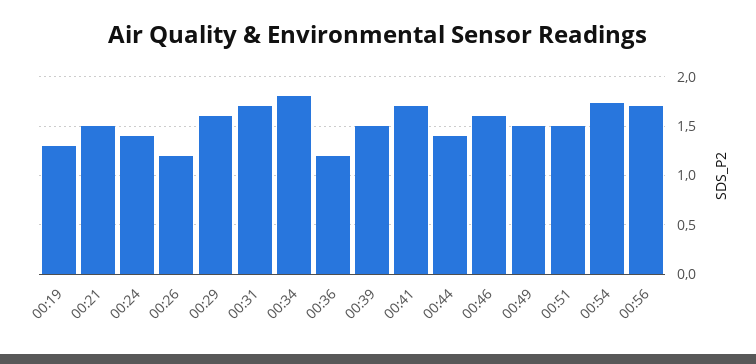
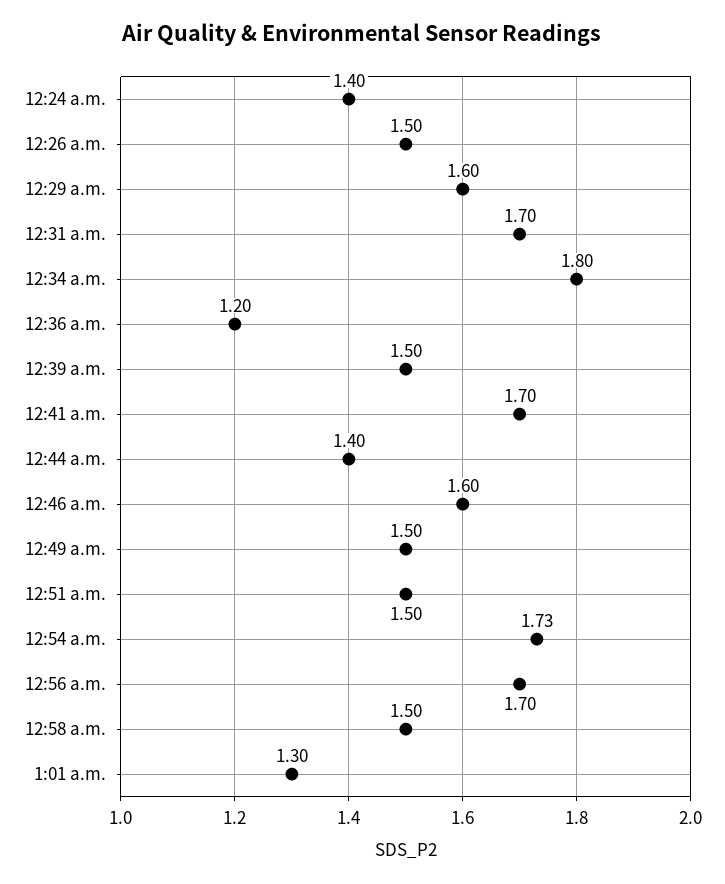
00:19: 1.3 -> none
00:21: 1.5 -> none
00:26: 1.2 -> 1.5
12:58 a.m.: none -> 1.5
1:01 a.m.: none -> 1.3

